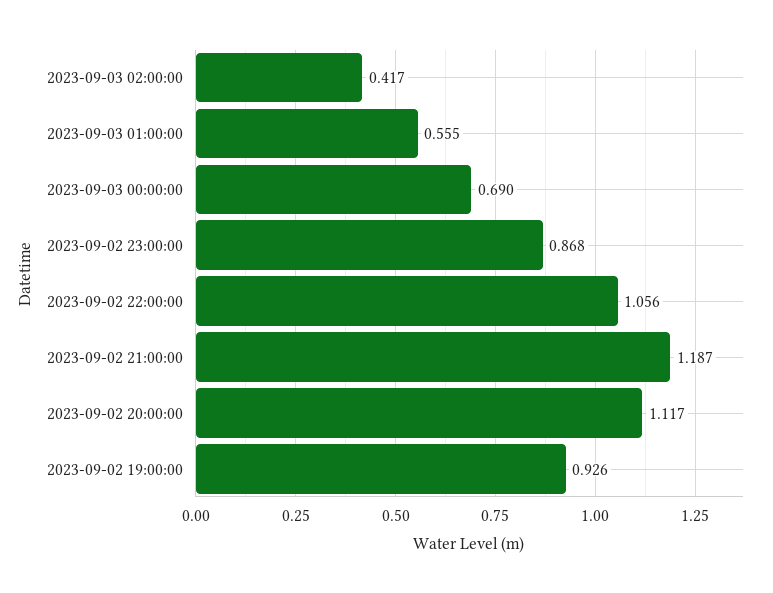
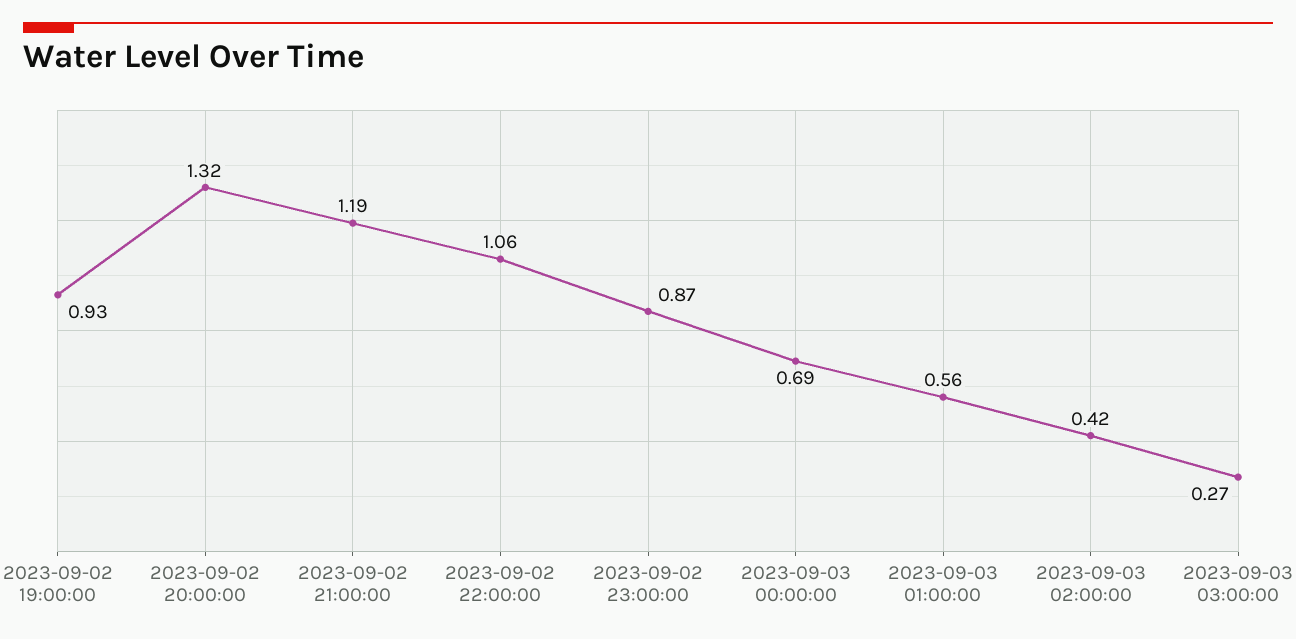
2023-09-02 20:00:00: 1.117 -> 1.32
2023-09-03 03:00:00: none -> 0.27

